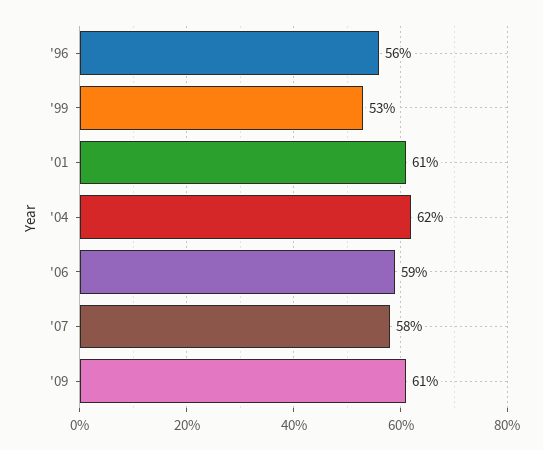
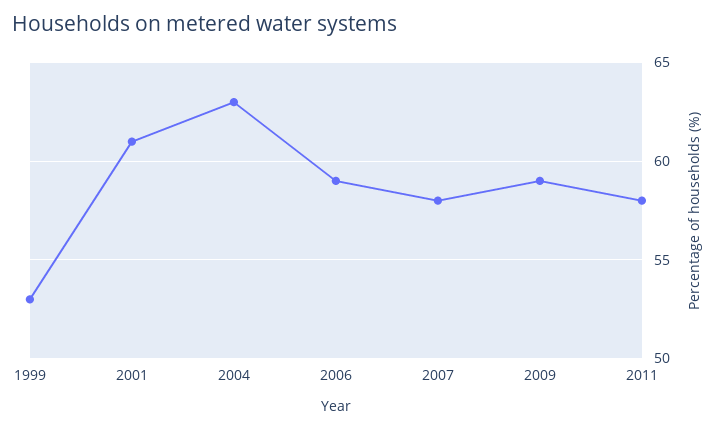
'96: 56 -> none
'04: 62 -> 63
'09: 61 -> 59
2011: none -> 58

